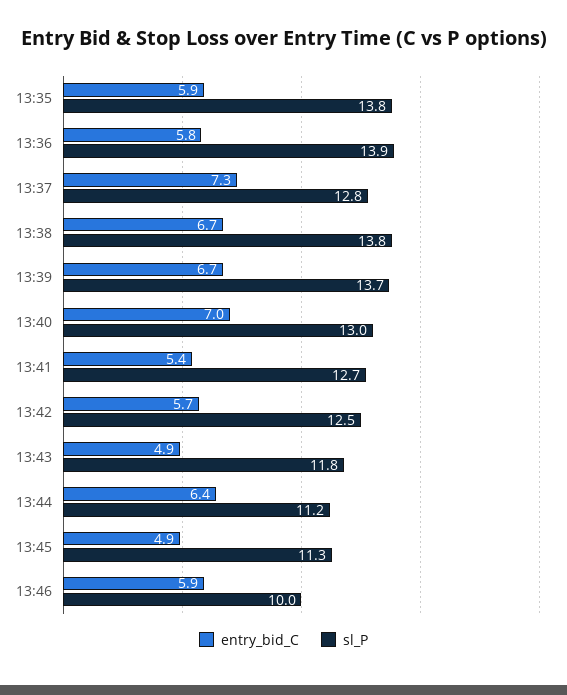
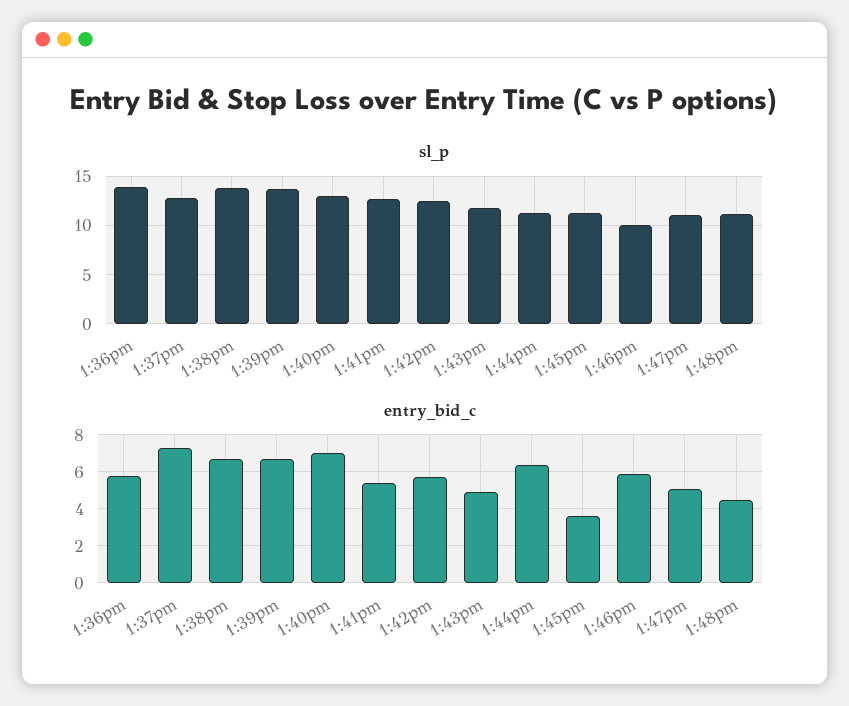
entry_bid_C, 13:35: 5.9 -> none
sl_P, 13:35: 13.8 -> none
entry_bid_C, 13:45: 4.9 -> 3.5
sl_P, 1:47pm: none -> 11
sl_P, 1:48pm: none -> 11
entry_bid_C, 1:47pm: none -> 5
entry_bid_C, 1:48pm: none -> 4.5

